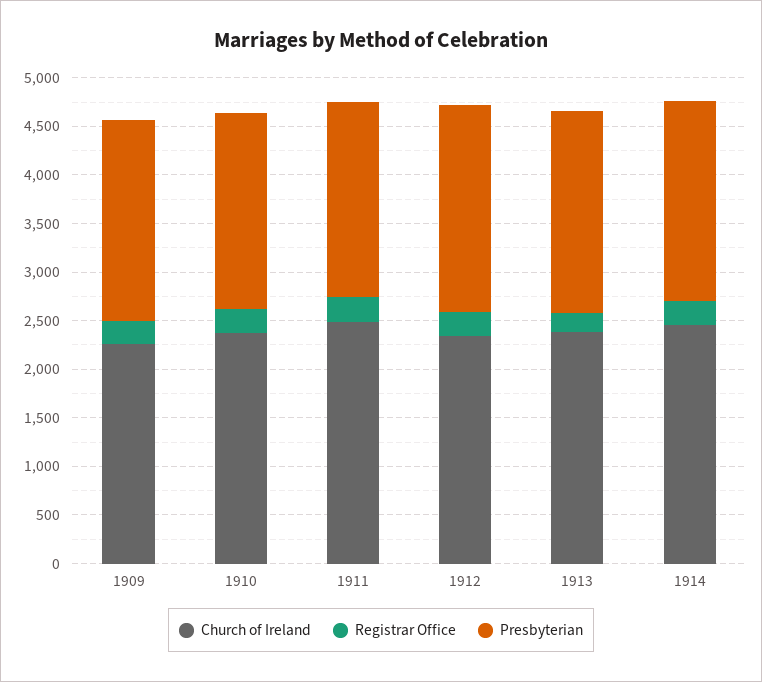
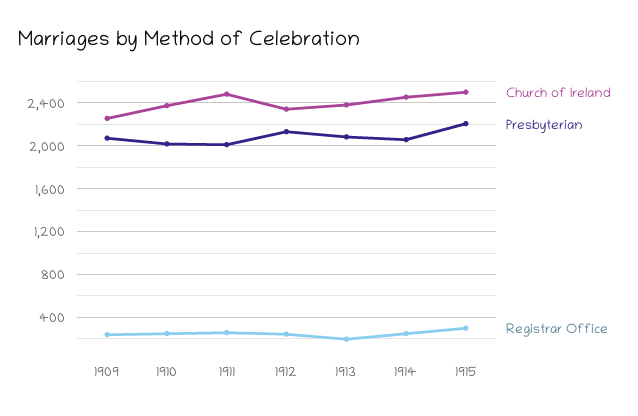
Church of Ireland, 1915: none -> 2500
Presbyterian, 1915: none -> 2200
Registrar Office, 1915: none -> 300

